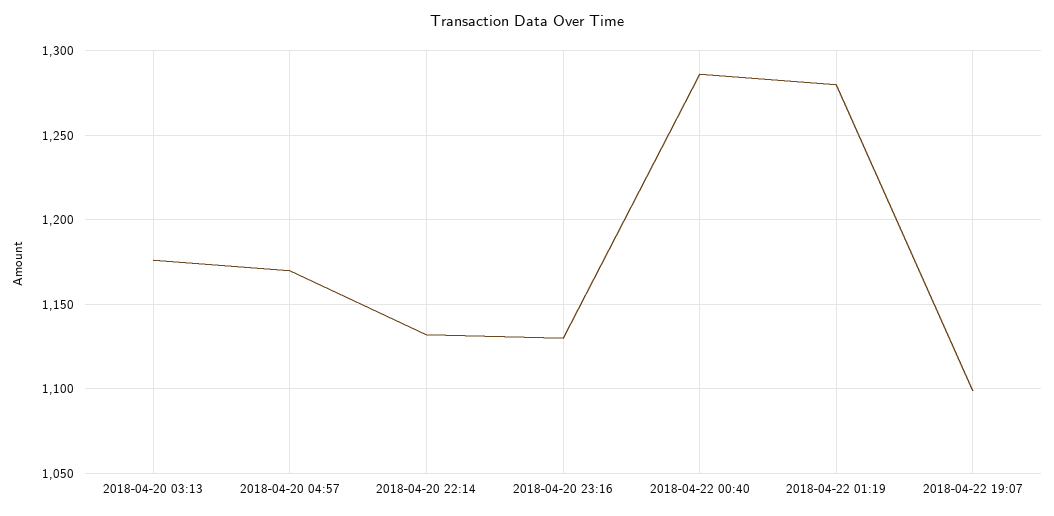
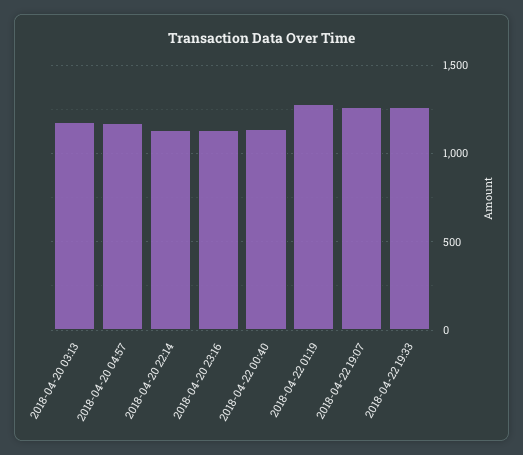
2018-04-22 00:40: 1285 -> 1150
2018-04-22 19:07: 1100 -> 1250
2018-04-22 19:33: none -> 1250

